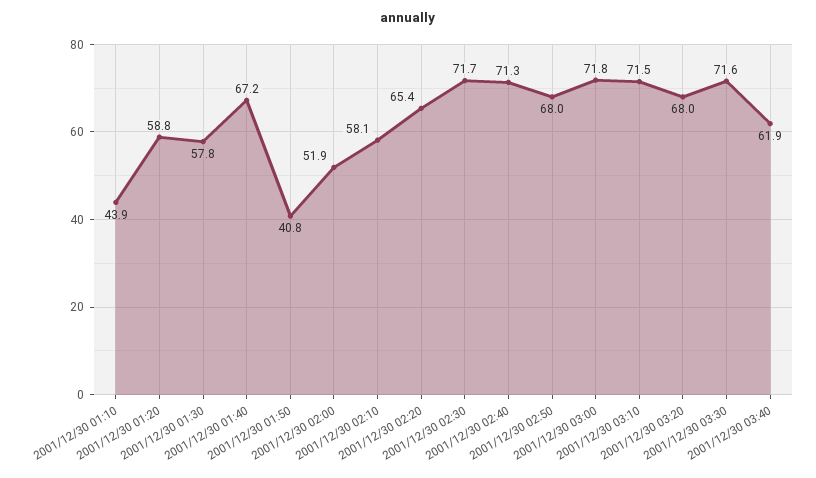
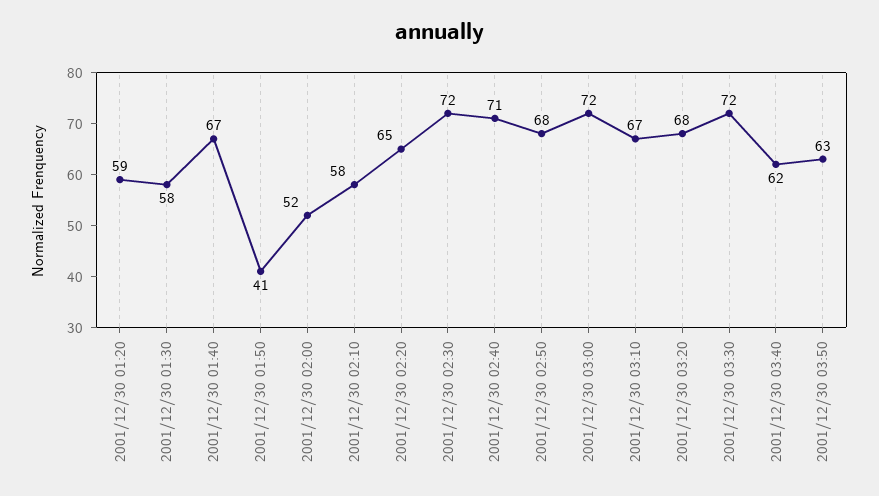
2001/12/30 01:10: 43.9 -> none
2001/12/30 03:10: 71.5 -> 67
2001/12/30 03:50: none -> 63

